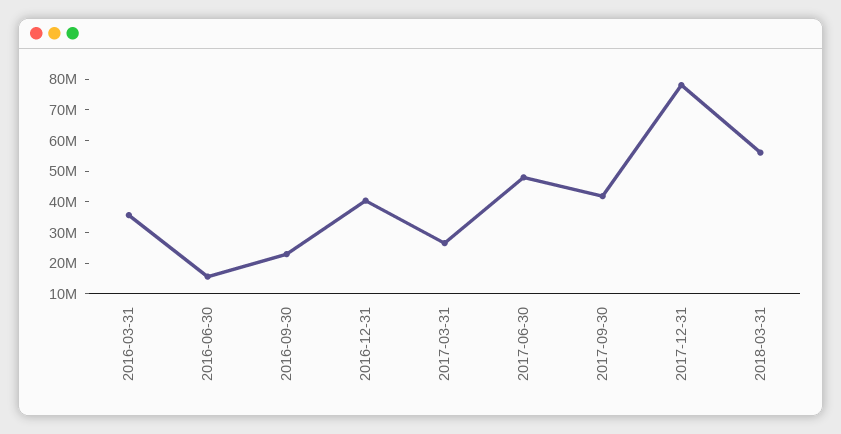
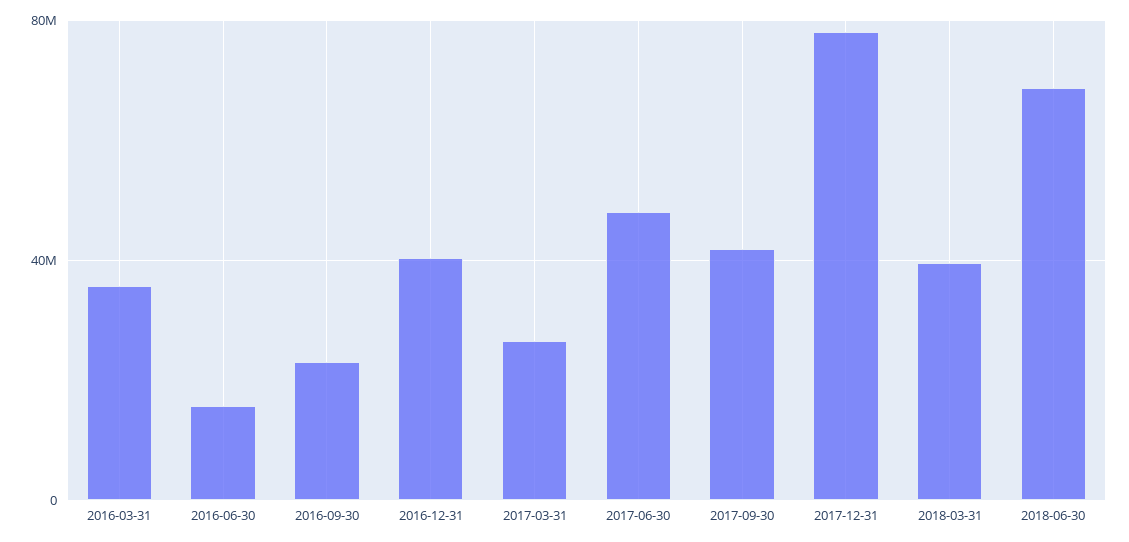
2018-03-31: 55000000 -> 40000000
2018-06-30: none -> 70000000

